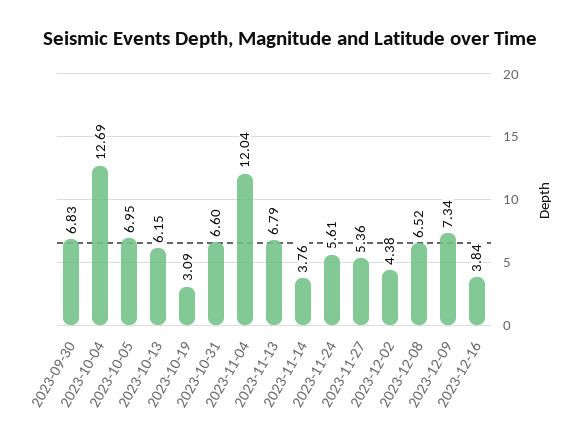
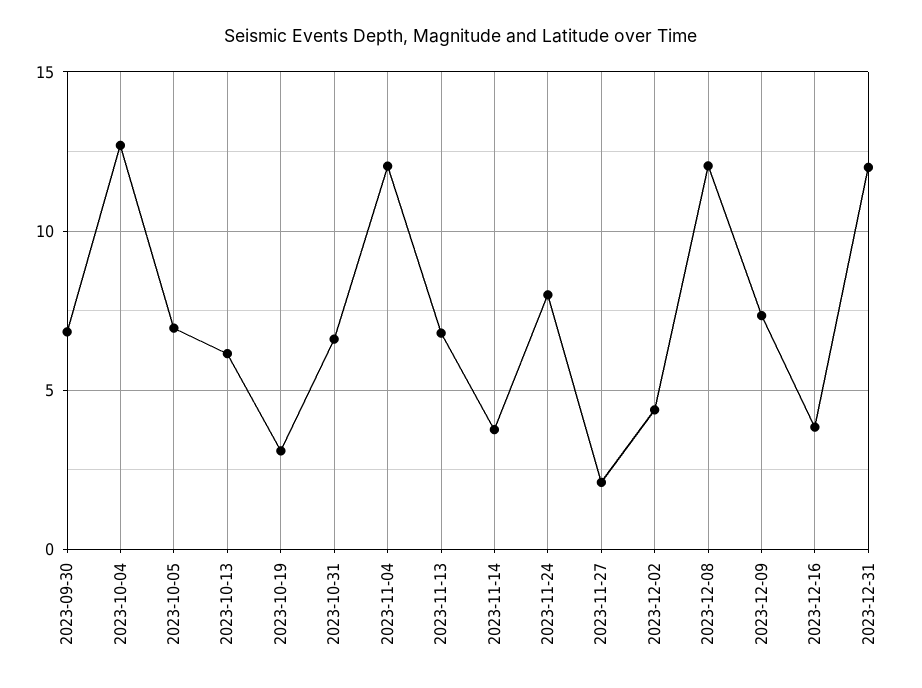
2023-11-24: 5.61 -> 8
2023-11-27: 5.36 -> 2
2023-12-08: 6.52 -> 12
2023-12-31: none -> 12

